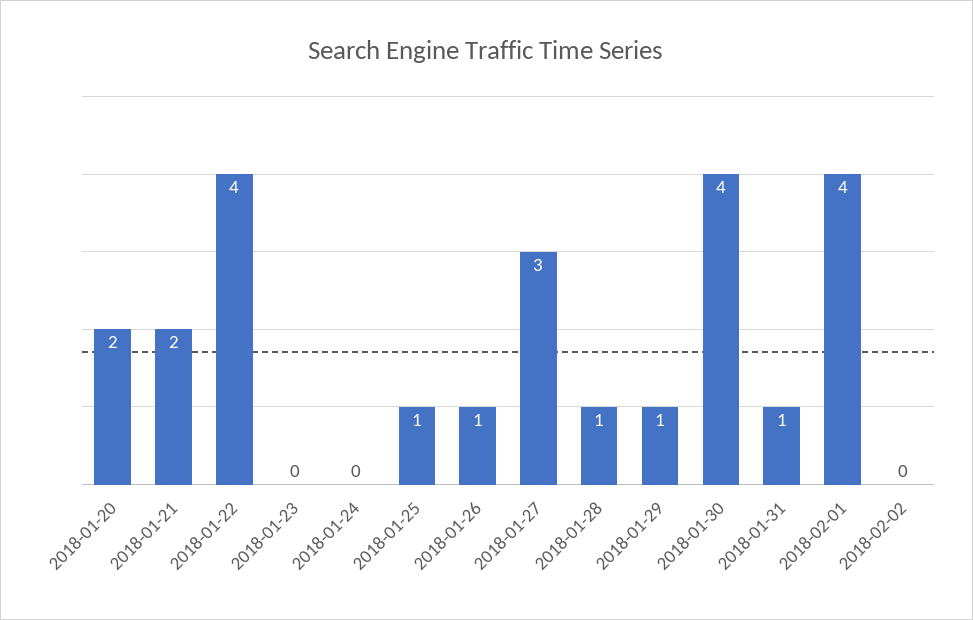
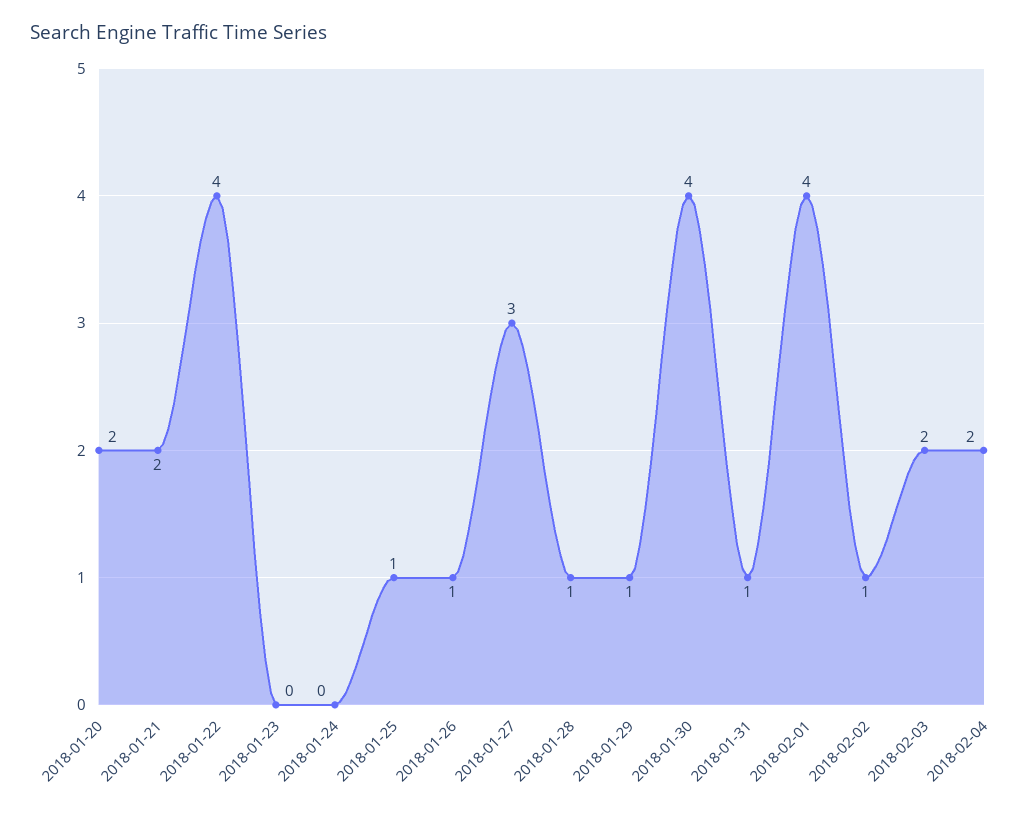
2018-02-02: 0 -> 1
2018-02-03: none -> 2
2018-02-04: none -> 2

